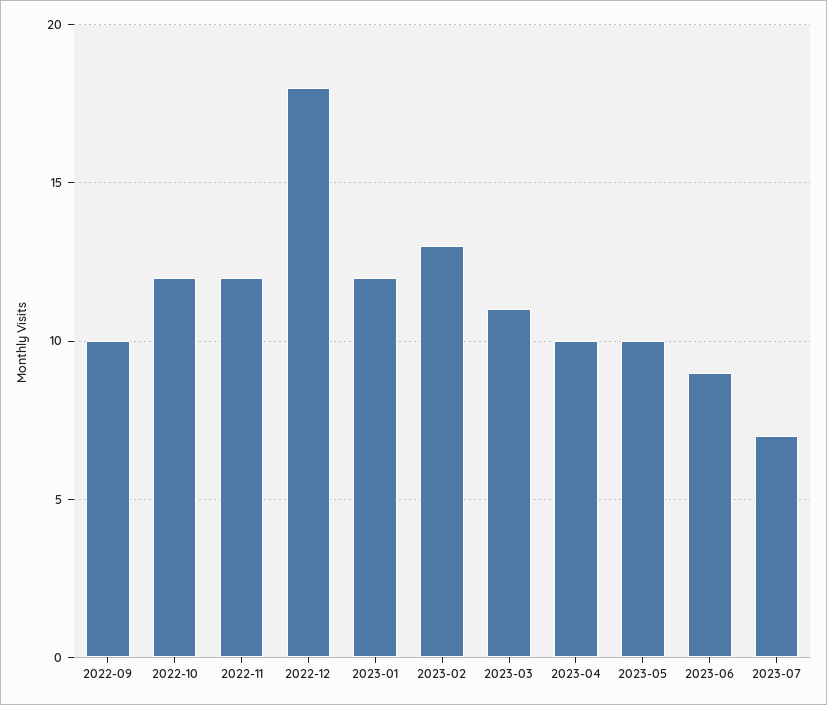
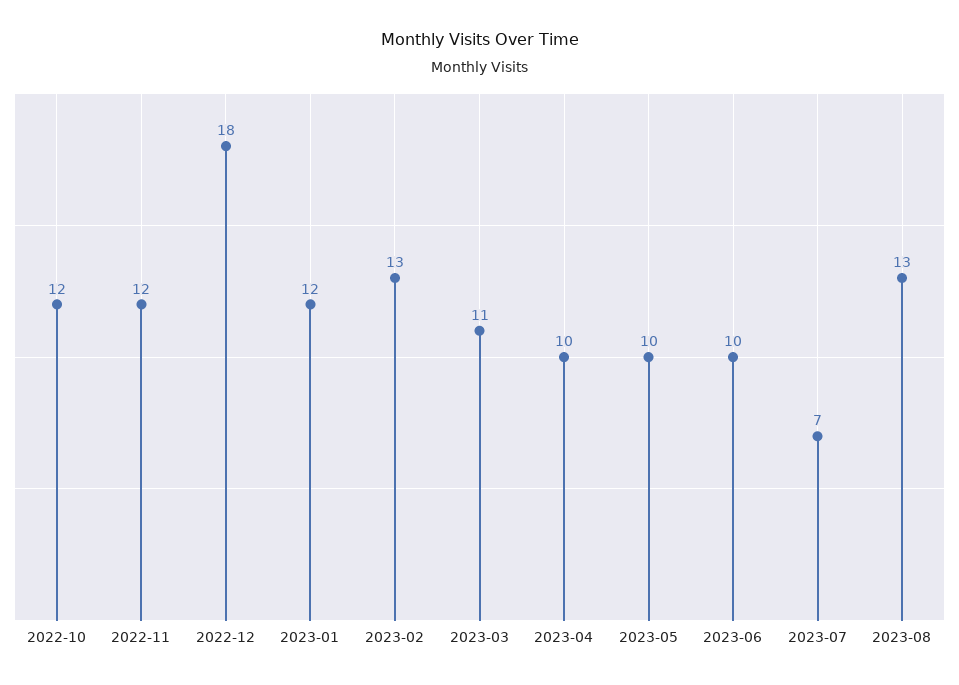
2022-09: 10 -> none
2023-06: 9 -> 10
2023-08: none -> 13

